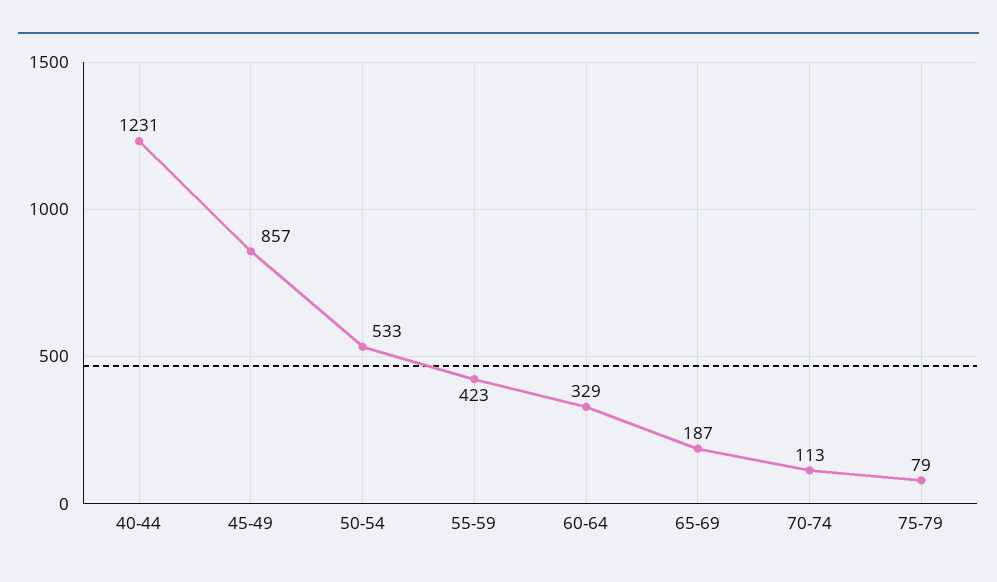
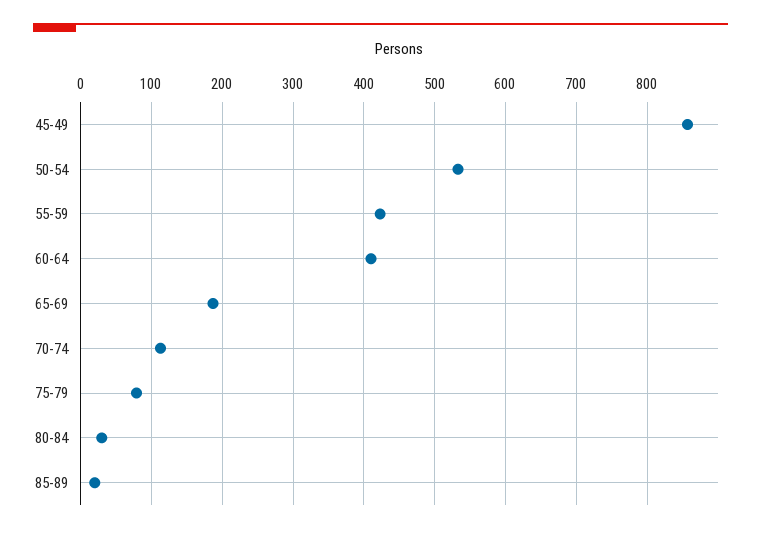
40-44: 1231 -> none
60-64: 329 -> 410
80-84: none -> 30
85-89: none -> 20

